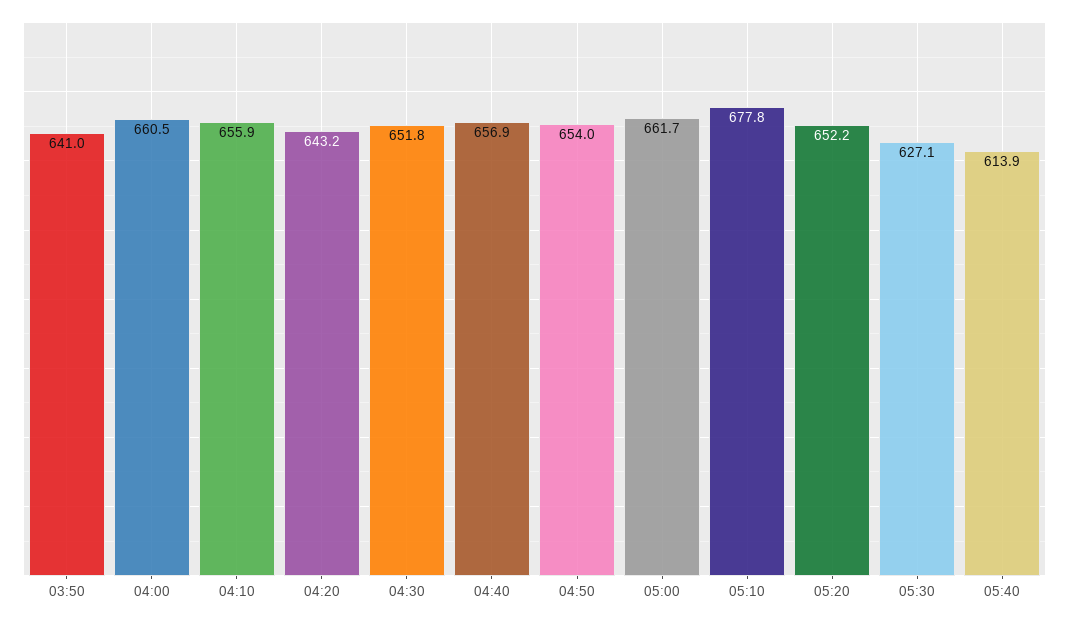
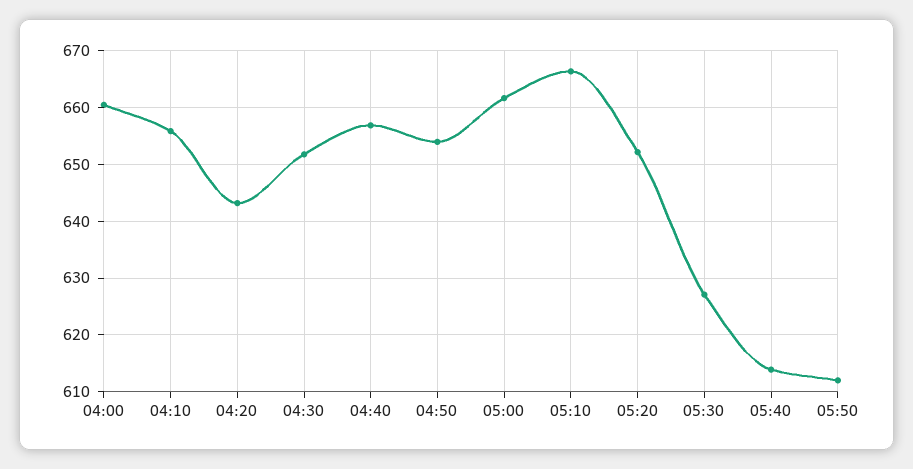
03:50: 641 -> none
05:10: 677.8 -> 666
05:50: none -> 612

